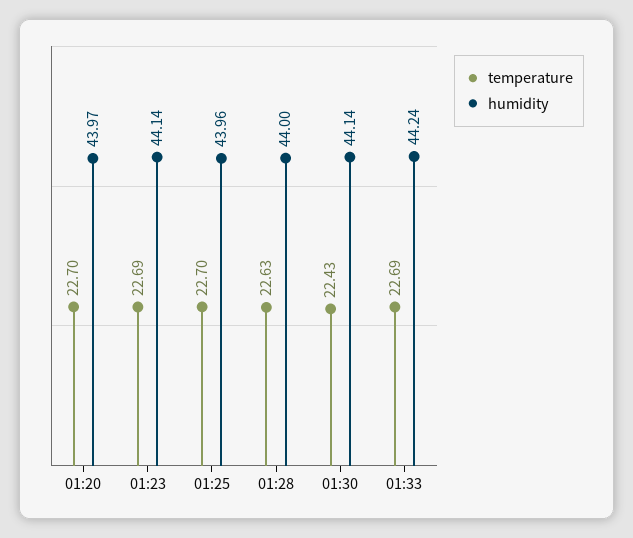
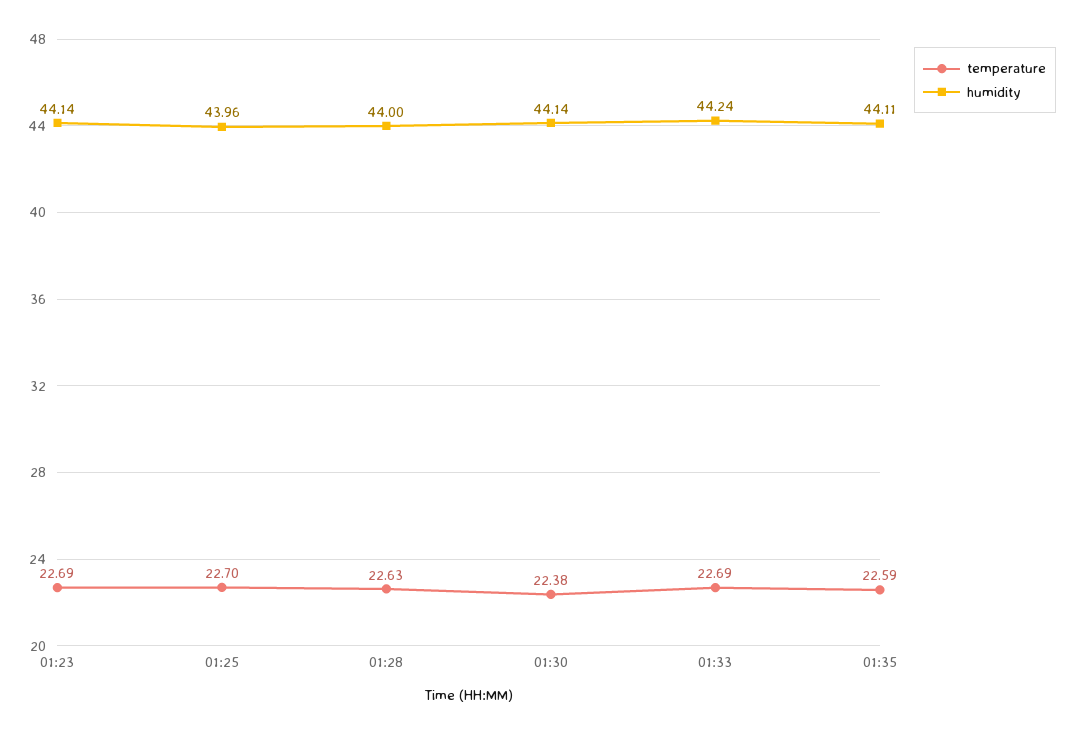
temperature, 01:20: 22.7 -> none
humidity, 01:20: 43.97 -> none
temperature, 01:30: 22.43 -> 22.38
temperature, 01:35: none -> 22.59
humidity, 01:35: none -> 44.11

